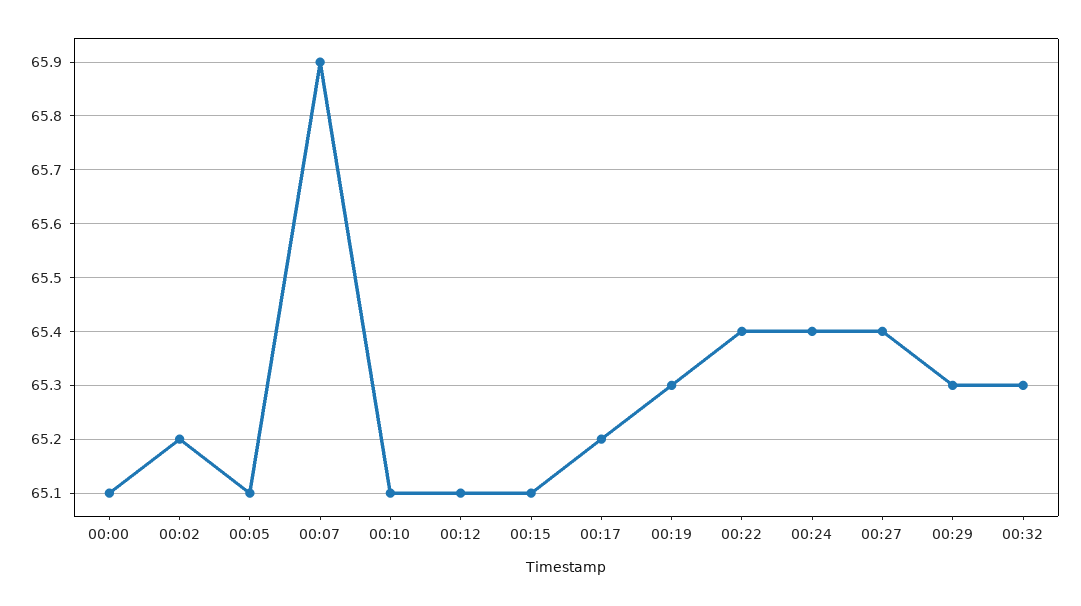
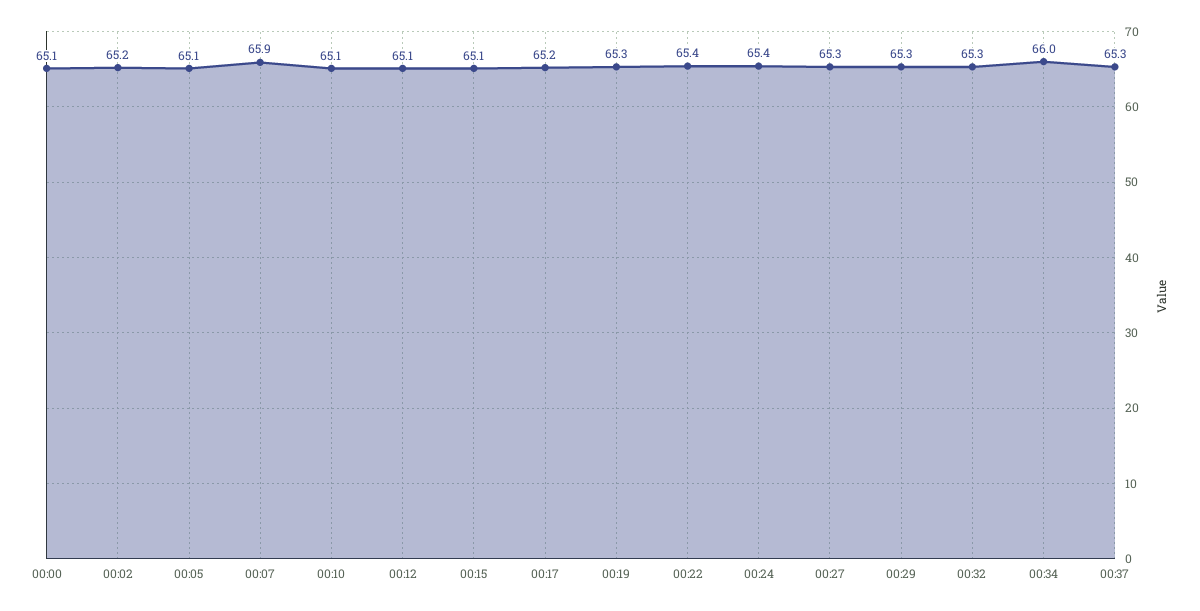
00:27: 65.4 -> 65.3
00:34: none -> 66
00:37: none -> 65.3

